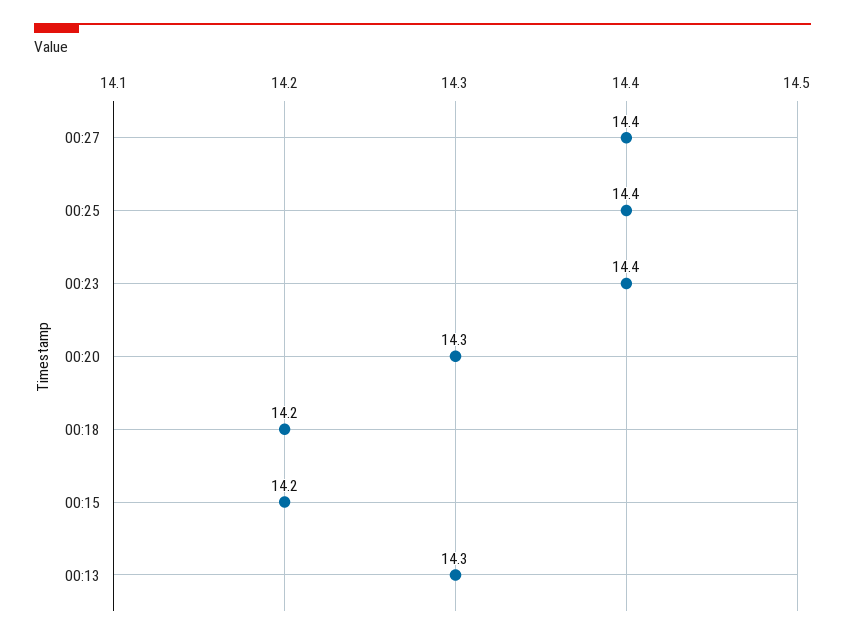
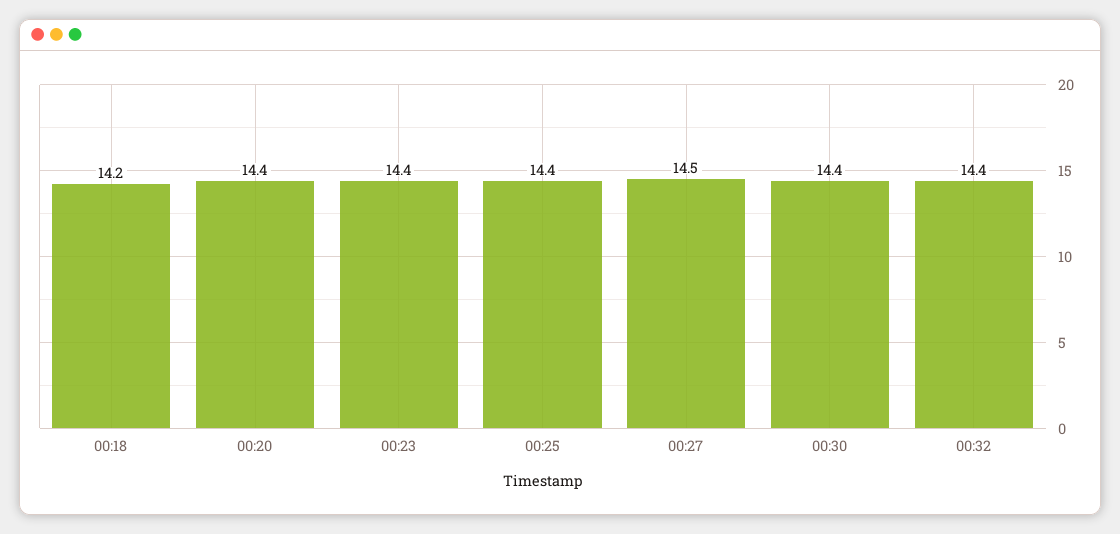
00:27: 14.4 -> 14.5
00:20: 14.3 -> 14.4
00:15: 14.2 -> none
00:13: 14.3 -> none
00:30: none -> 14.4
00:32: none -> 14.4

